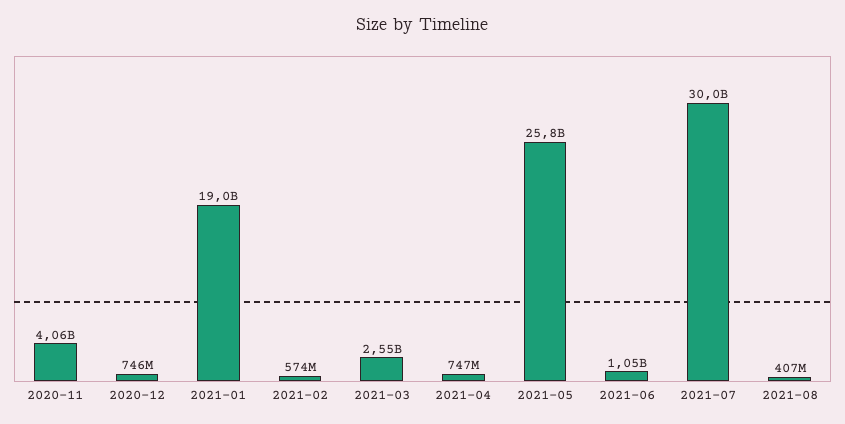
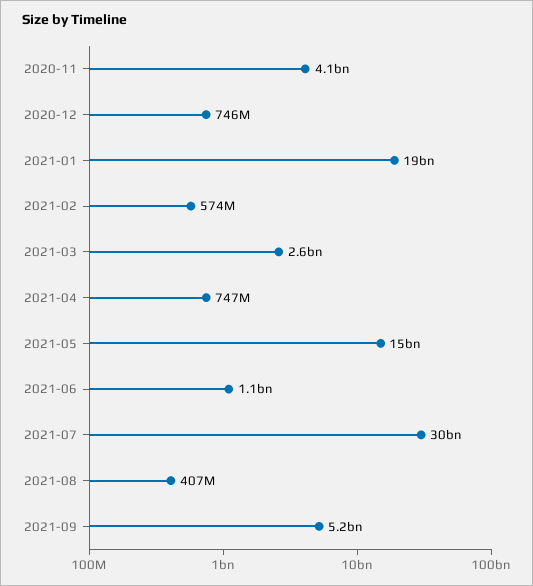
2021-05: 25800000000 -> 15000000000
2021-09: none -> 5200000000

